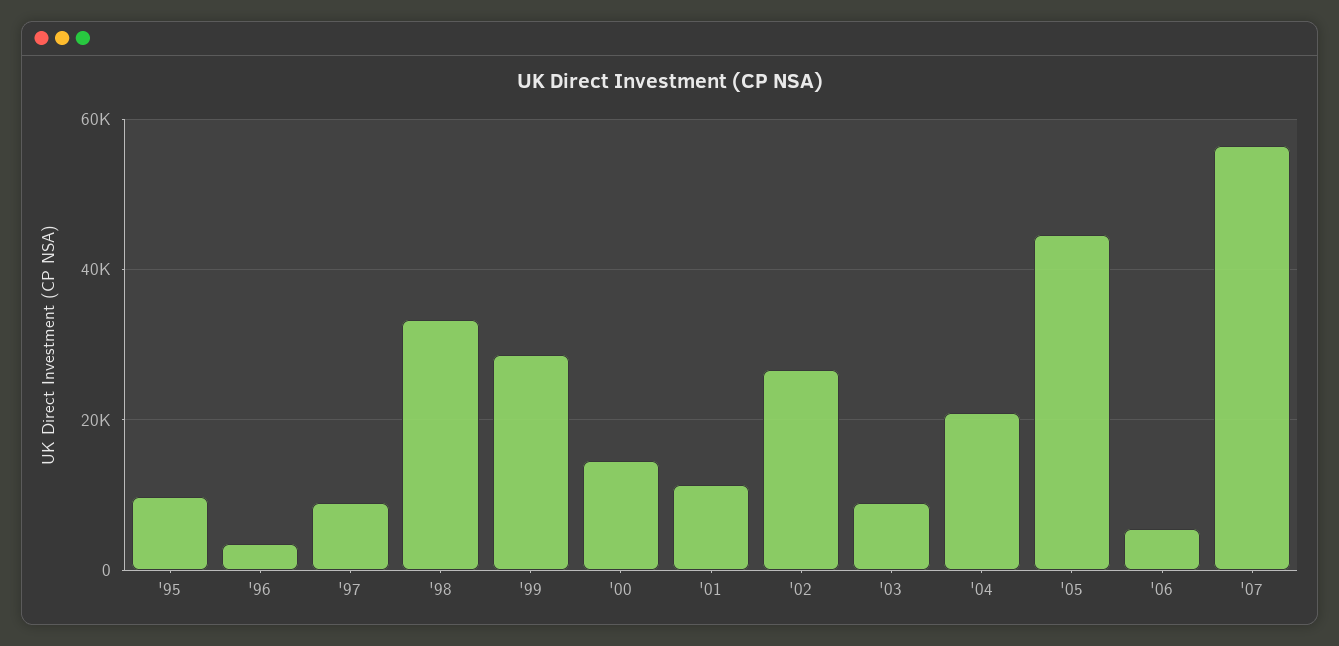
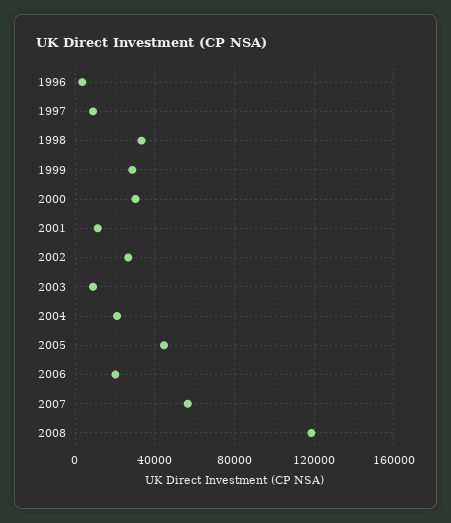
'95: 10000 -> none
'00: 14000 -> 30000
'06: 6000 -> 20000
2008: none -> 120000

